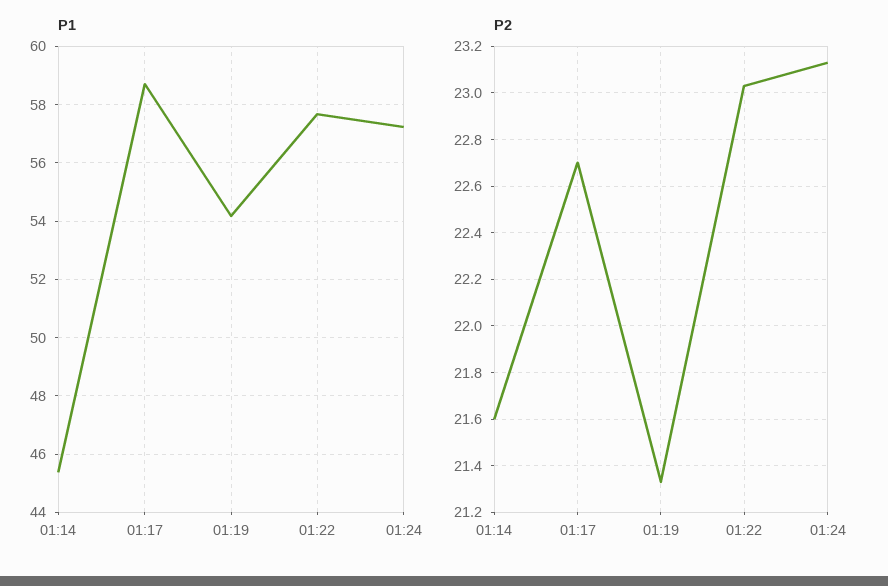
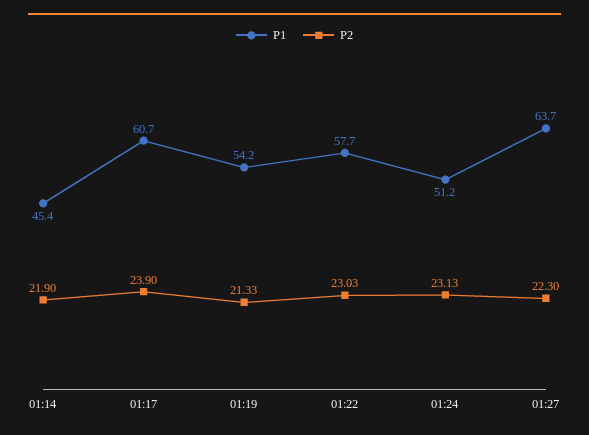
P1, 01:17: 58.75 -> 60.7
P1, 01:24: 57.25 -> 51.2
P2, 01:14: 21.6 -> 21.9
P2, 01:17: 22.7 -> 23.9
P1, 01:27: none -> 63.7
P2, 01:27: none -> 22.3

